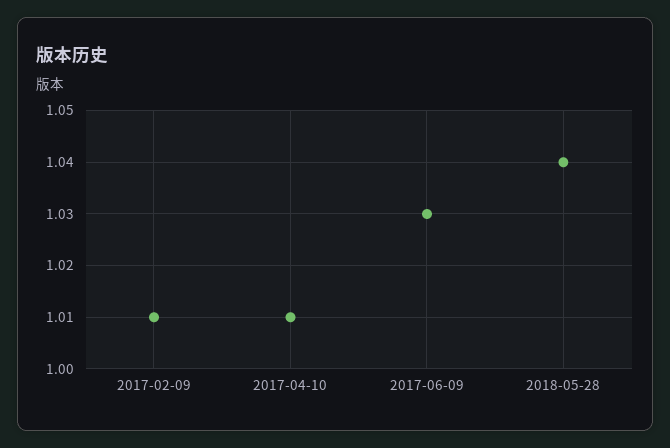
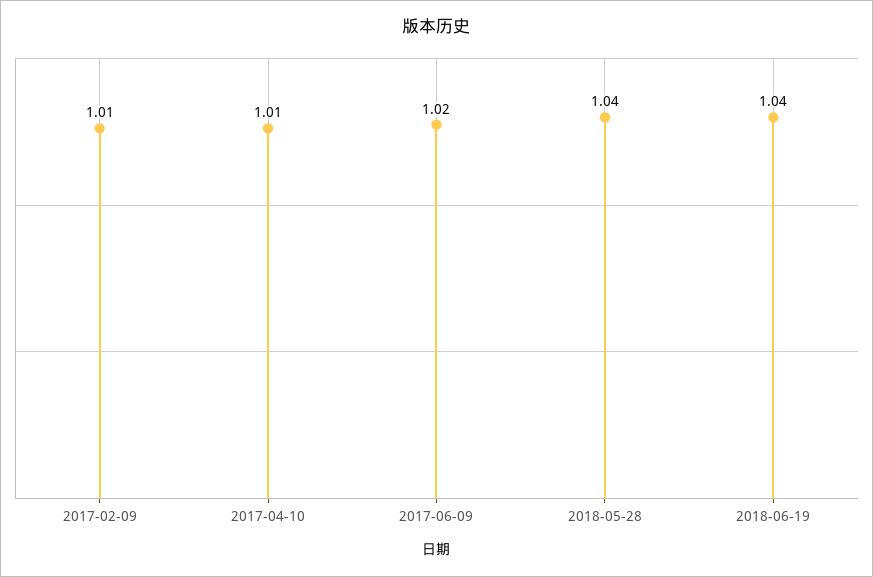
2017-06-09: 1.03 -> 1.02
2018-06-19: none -> 1.04

